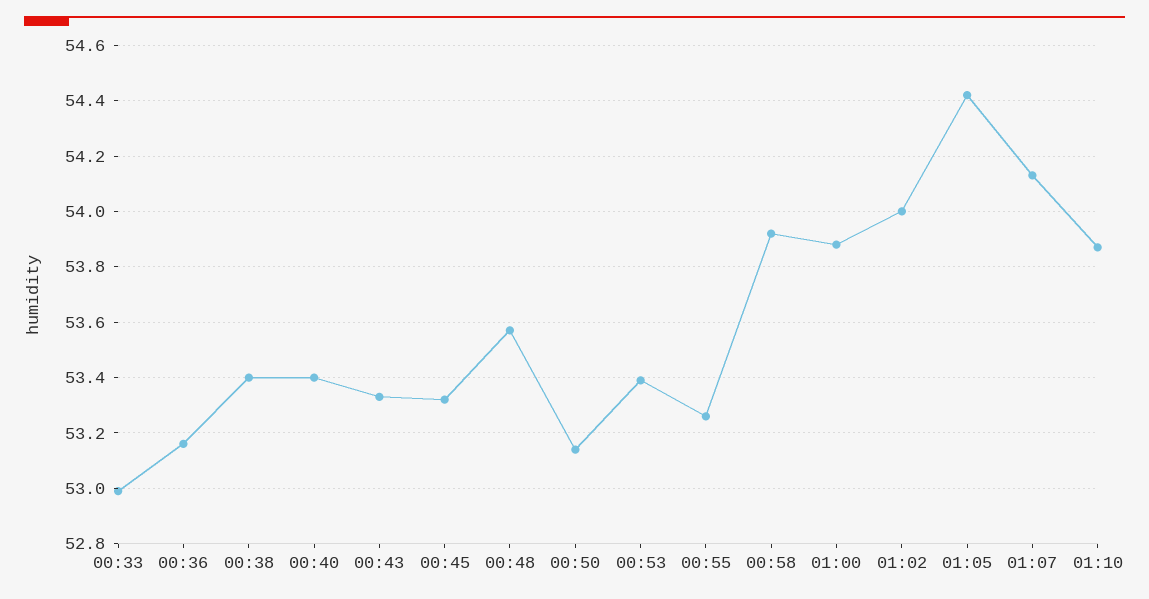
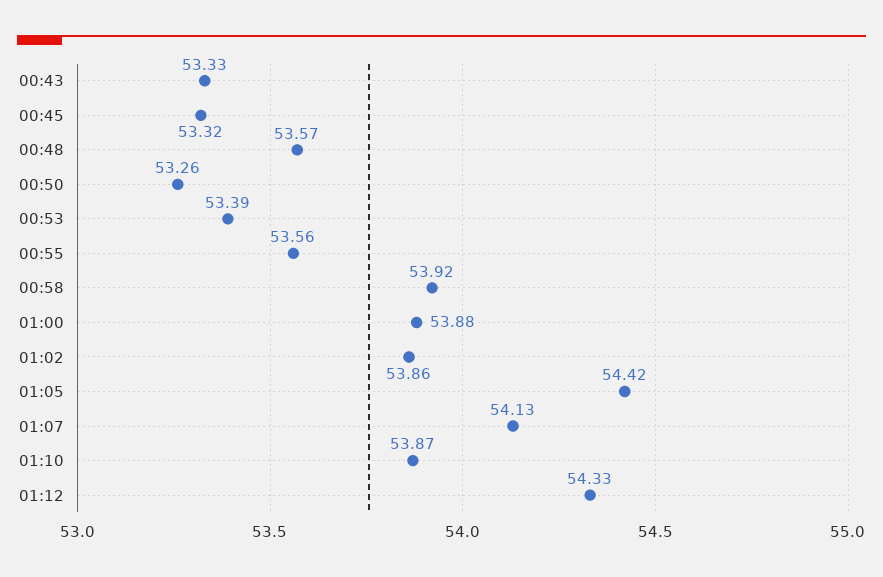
00:33: 53 -> none
00:36: 53.15 -> none
00:38: 53.4 -> none
00:40: 53.4 -> none
00:50: 53.15 -> 53.26
00:55: 53.25 -> 53.56
01:02: 54 -> 53.86
01:12: none -> 54.33

